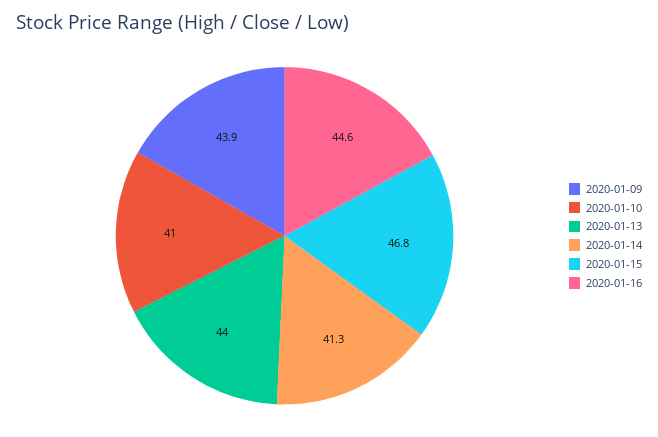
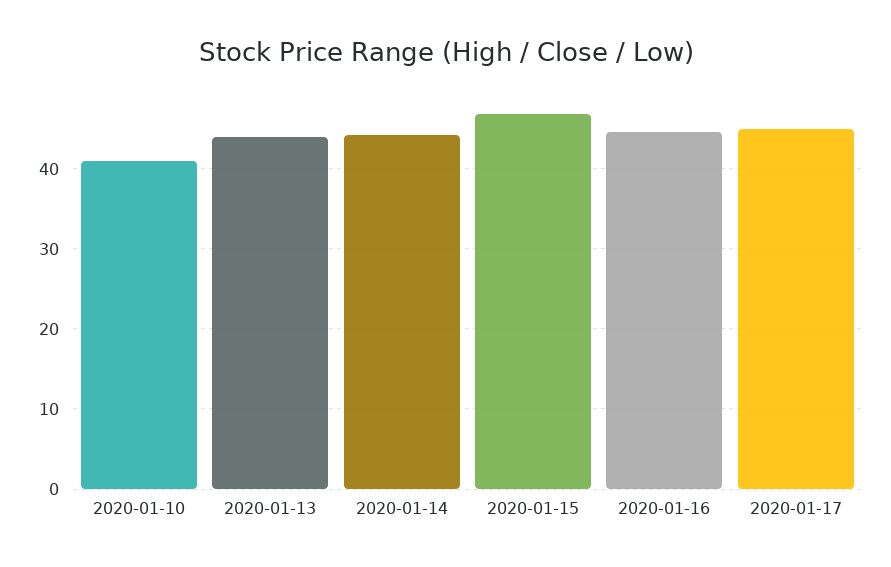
2020-01-09: 43.9 -> none
2020-01-14: 41.3 -> 44
2020-01-17: none -> 45

